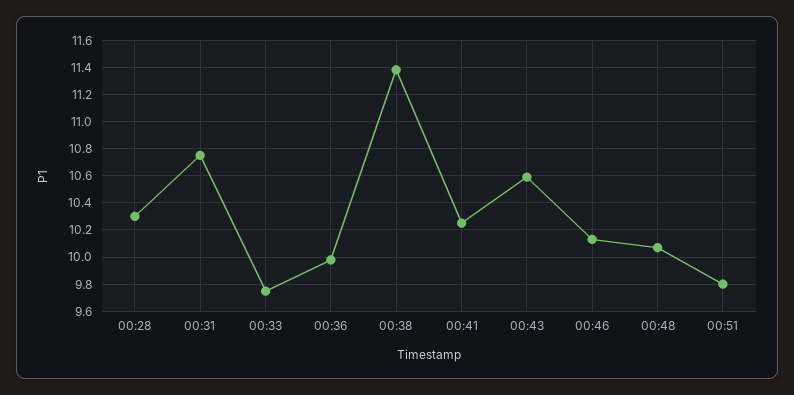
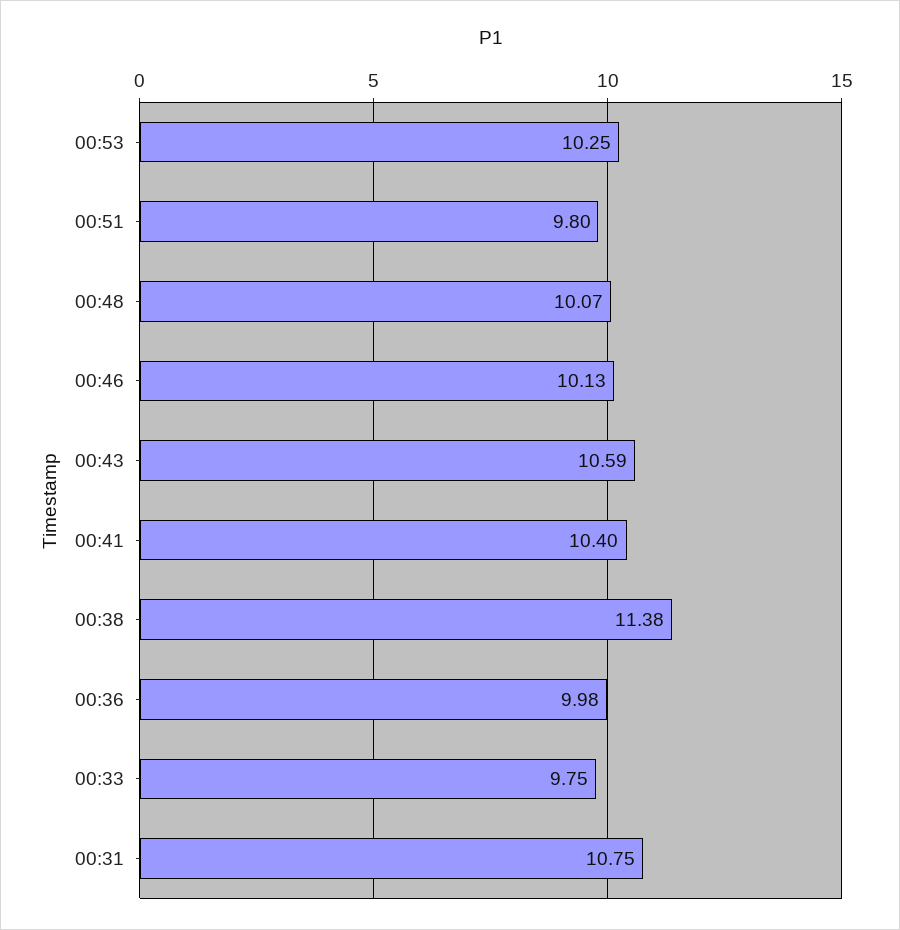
00:28: 10.3 -> none
00:41: 10.25 -> 10.4
00:53: none -> 10.25

